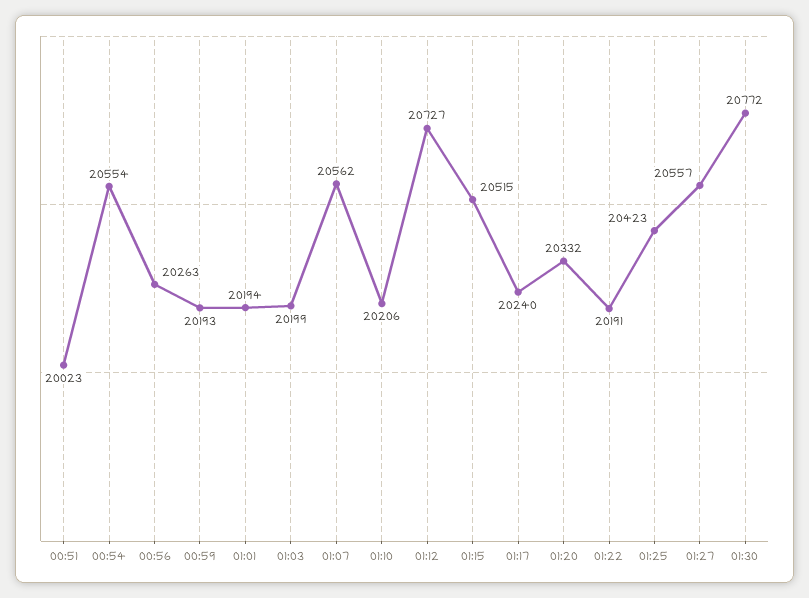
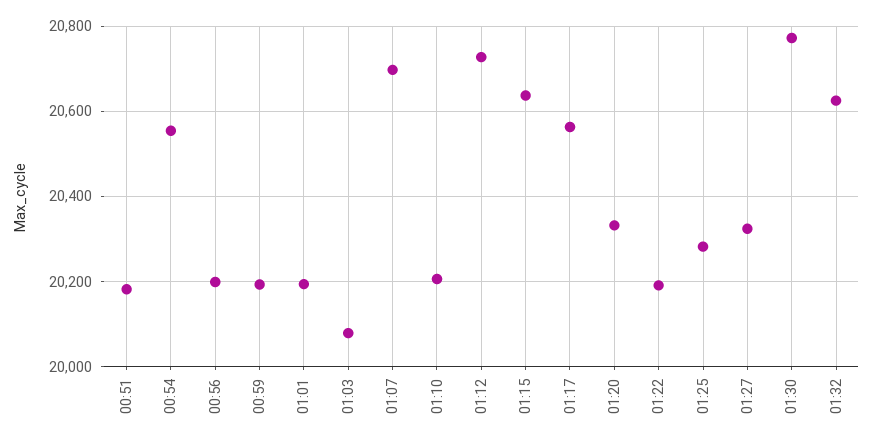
00:51: 20023 -> 20180
00:56: 20263 -> 20200
01:03: 20199 -> 20080
01:07: 20562 -> 20700
01:15: 20515 -> 20640
01:17: 20240 -> 20560
01:25: 20423 -> 20280
01:27: 20557 -> 20320
01:32: none -> 20620

